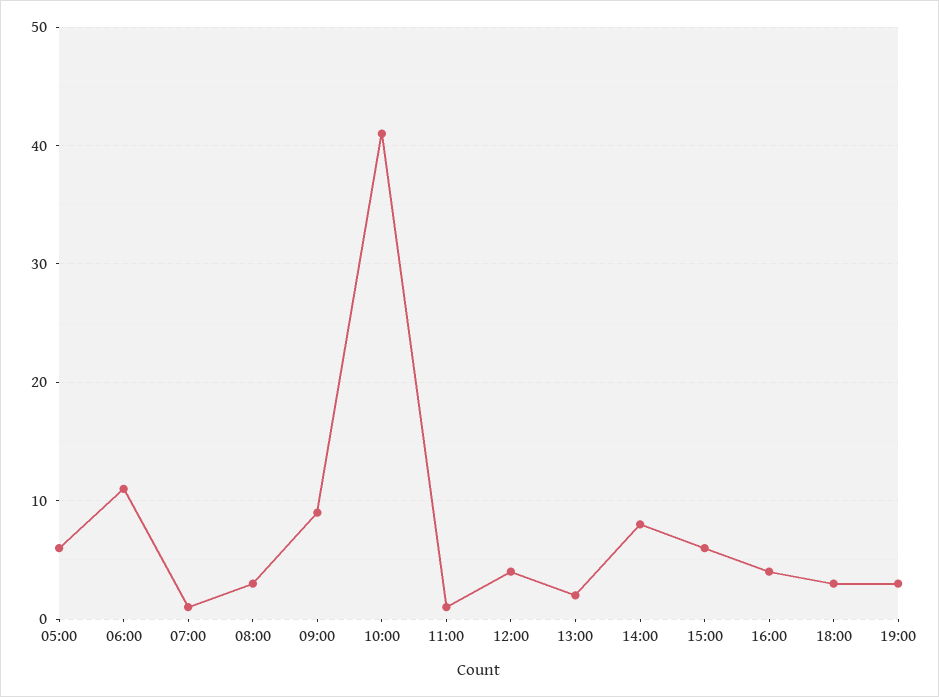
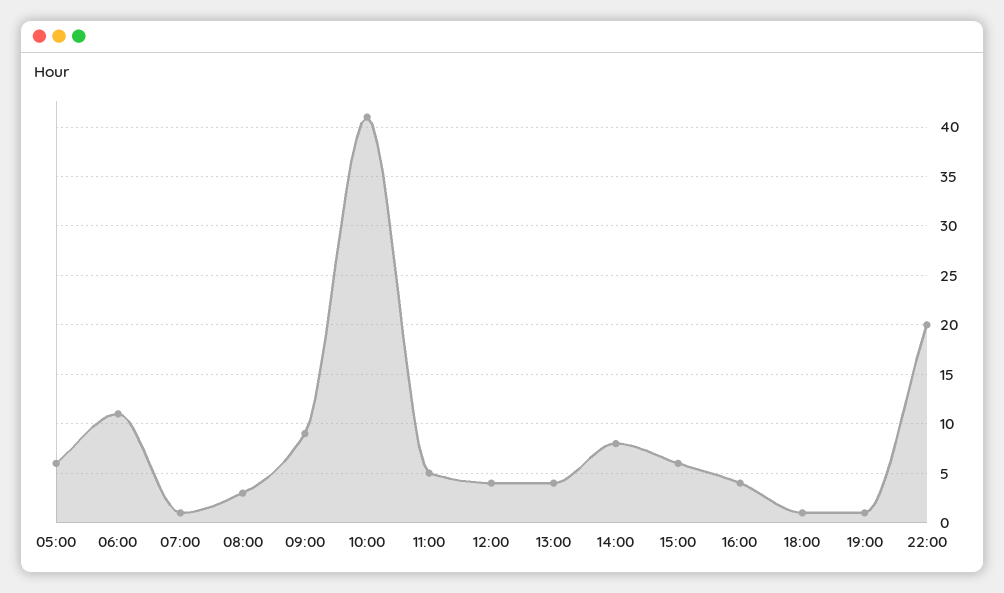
11:00: 1 -> 5
13:00: 2 -> 4
18:00: 3 -> 1
19:00: 3 -> 1
22:00: none -> 20

